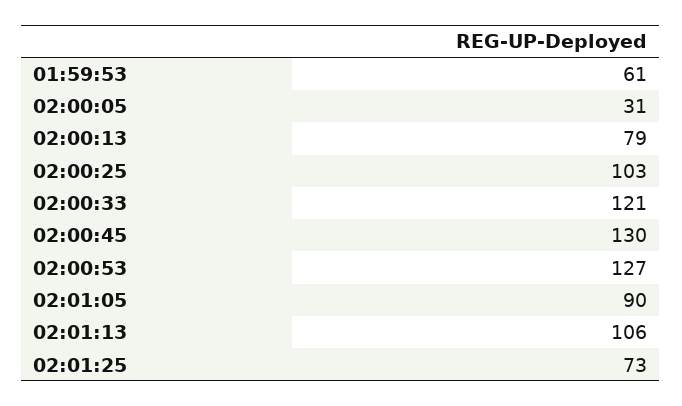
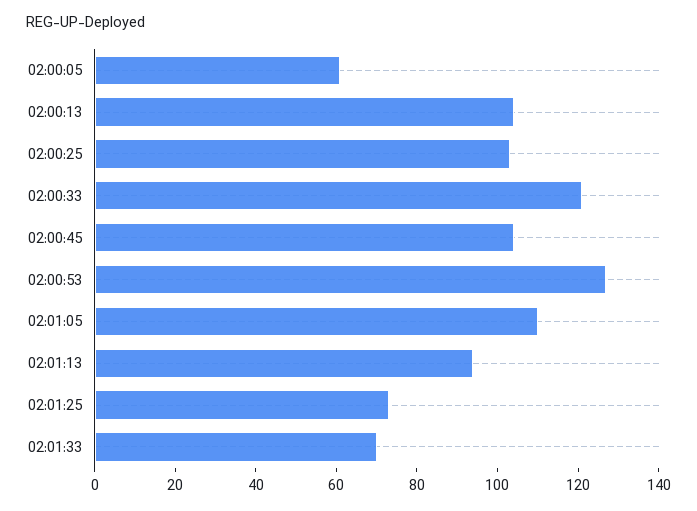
01:59:53: 61 -> none
02:00:05: 31 -> 60
02:00:13: 79 -> 105
02:00:45: 130 -> 105
02:01:05: 90 -> 110
02:01:13: 106 -> 95
02:01:33: none -> 70

